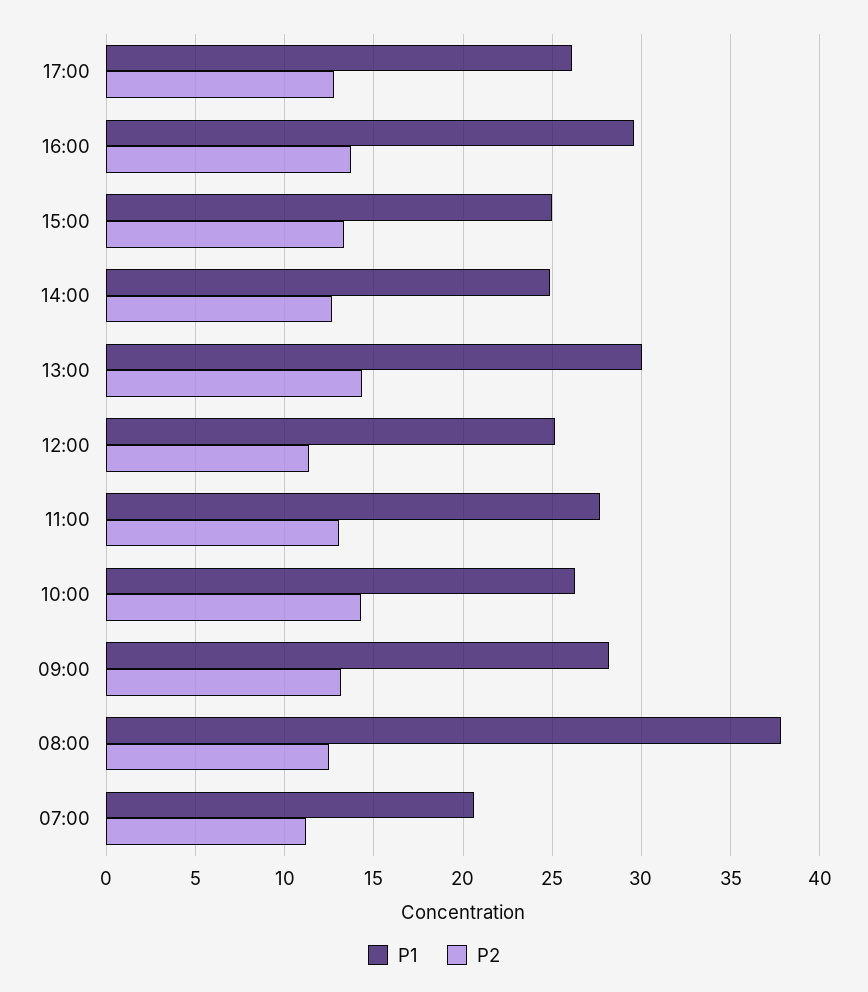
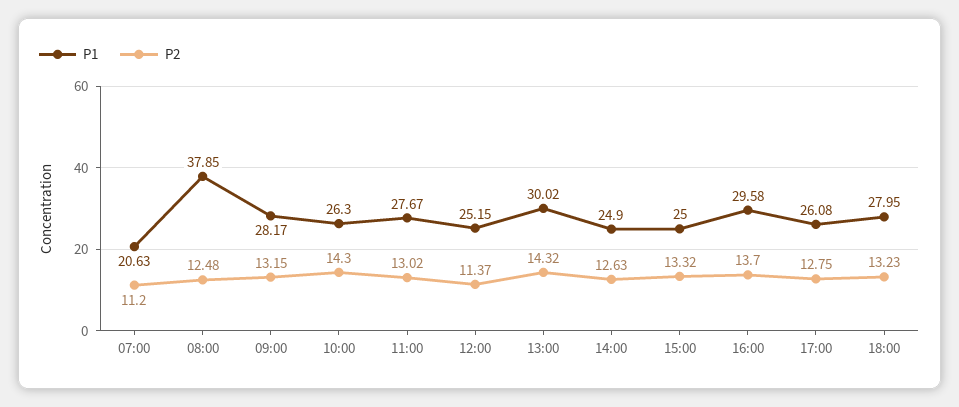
P1, 18:00: none -> 27.95
P2, 18:00: none -> 13.23

